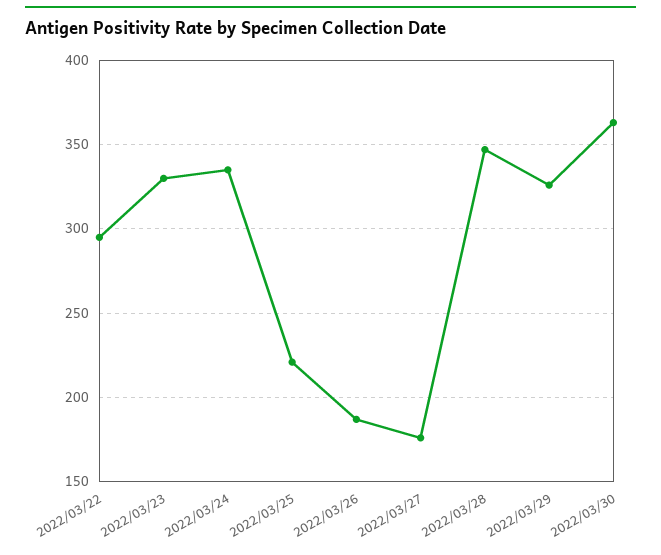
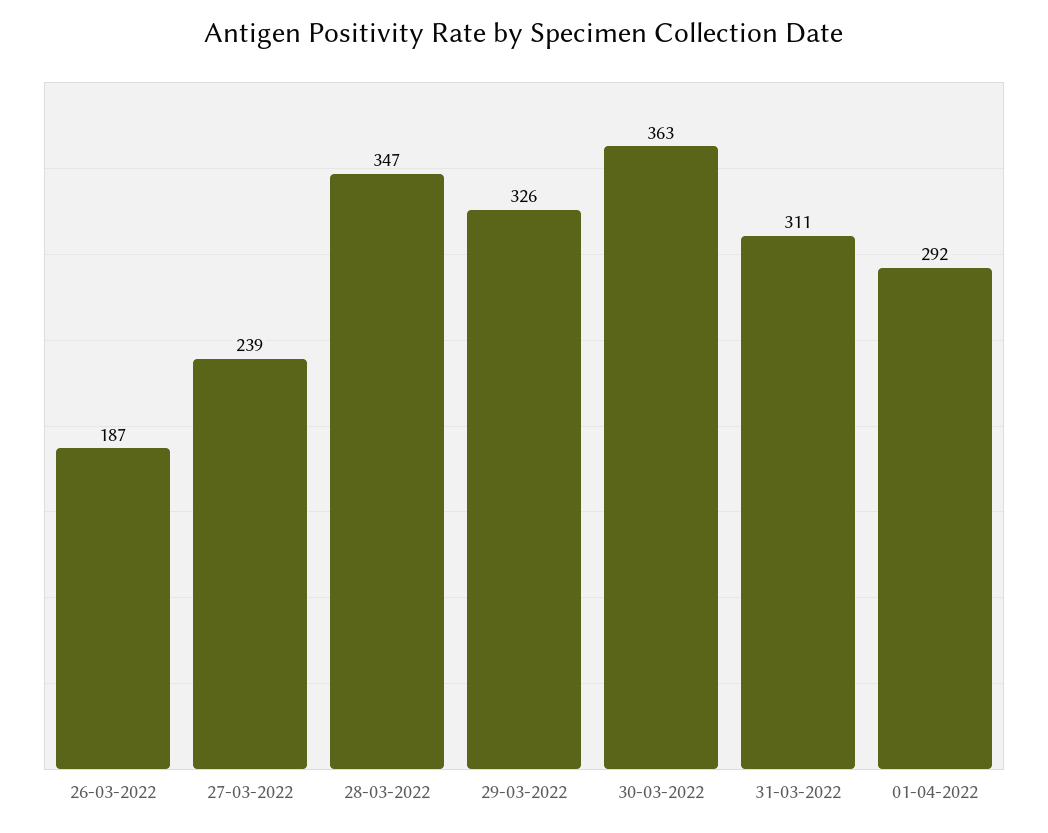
2022/03/22: 295 -> none
2022/03/23: 330 -> none
2022/03/24: 335 -> none
2022/03/25: 220 -> none
2022/03/27: 175 -> 239
31-03-2022: none -> 311
01-04-2022: none -> 292

